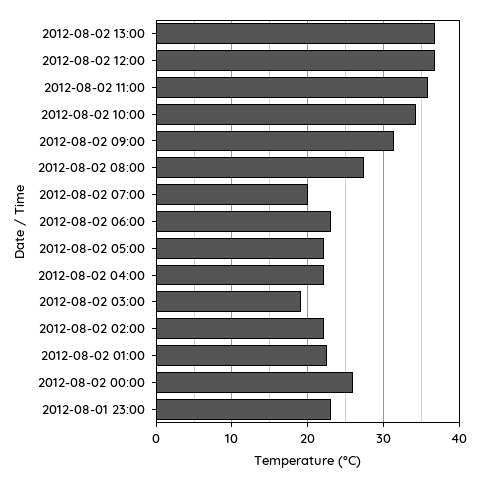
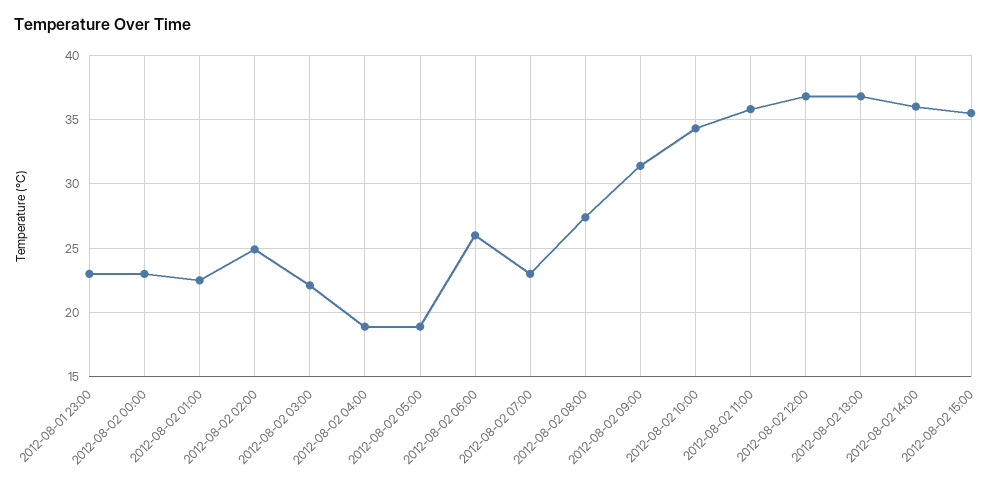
2012-08-02 07:00: 20 -> 23
2012-08-02 06:00: 23 -> 26
2012-08-02 05:00: 22 -> 19
2012-08-02 04:00: 22 -> 19
2012-08-02 03:00: 19 -> 22
2012-08-02 02:00: 22 -> 25
2012-08-02 00:00: 26 -> 23
2012-08-02 14:00: none -> 36
2012-08-02 15:00: none -> 35.5

